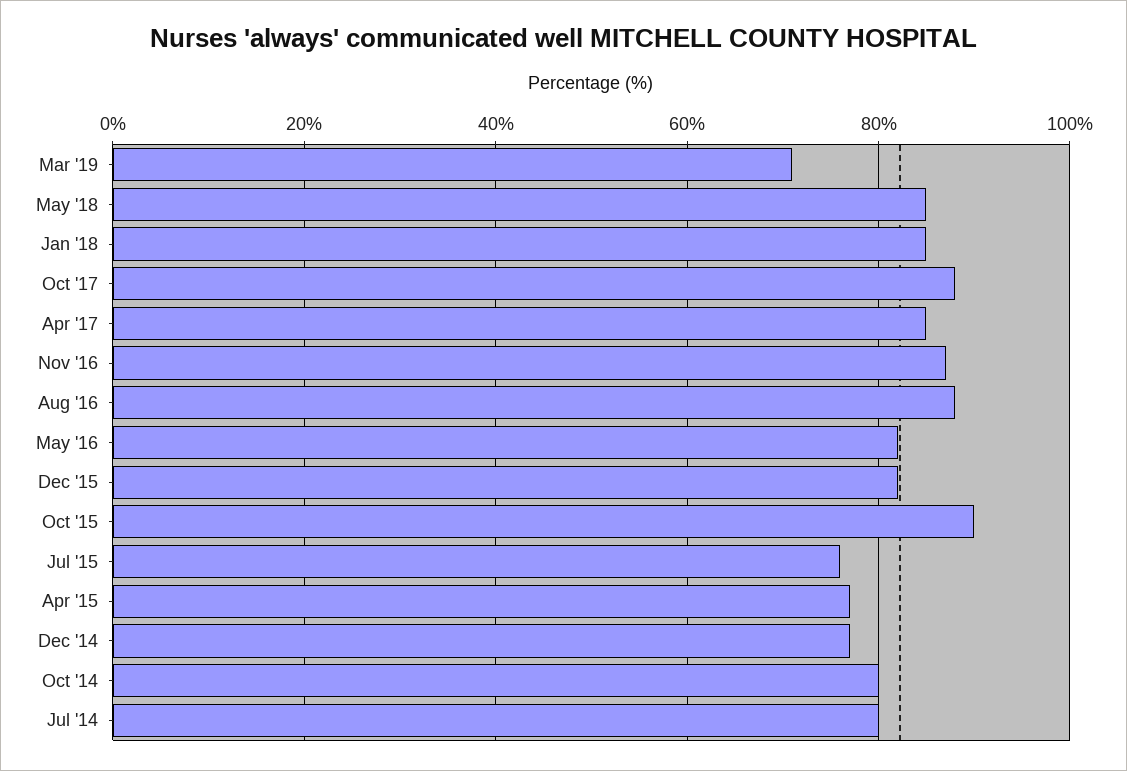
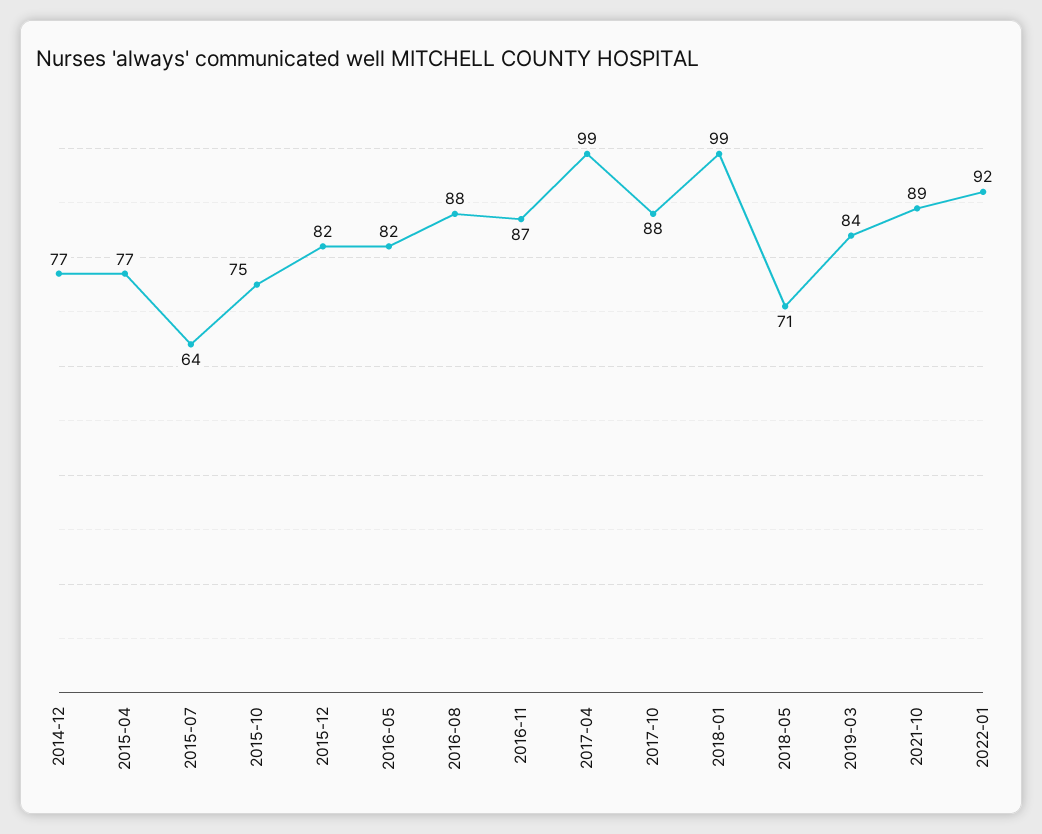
Mar '19: 70 -> 84
May '18: 85 -> 71
Jan '18: 85 -> 99
Apr '17: 85 -> 99
Oct '15: 90 -> 75
Jul '15: 75 -> 64
Oct '14: 80 -> none
Jul '14: 80 -> none
2021-10: none -> 89
2022-01: none -> 92

